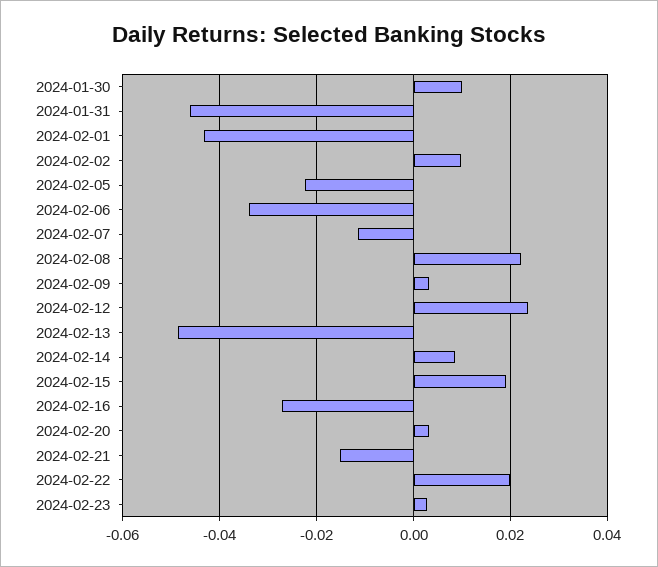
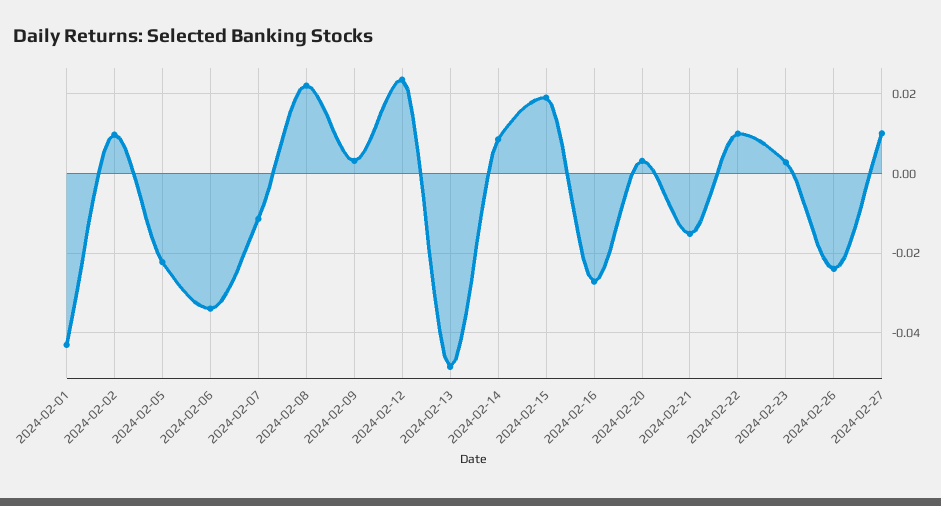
2024-01-30: 0.01 -> none
2024-01-31: -0.046 -> none
2024-02-22: 0.02 -> 0.01
2024-02-26: none -> -0.024
2024-02-27: none -> 0.01

